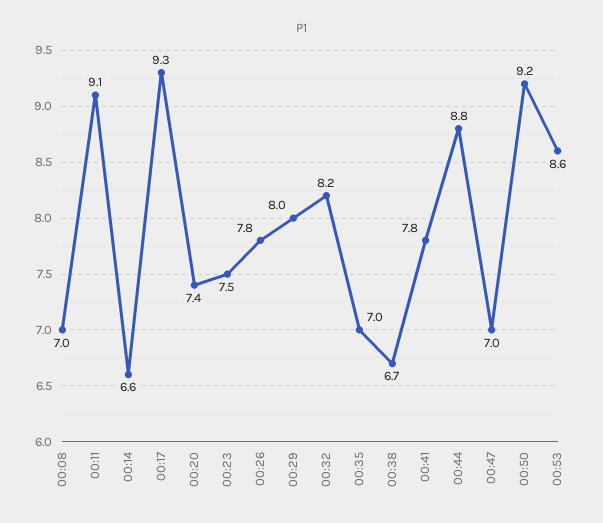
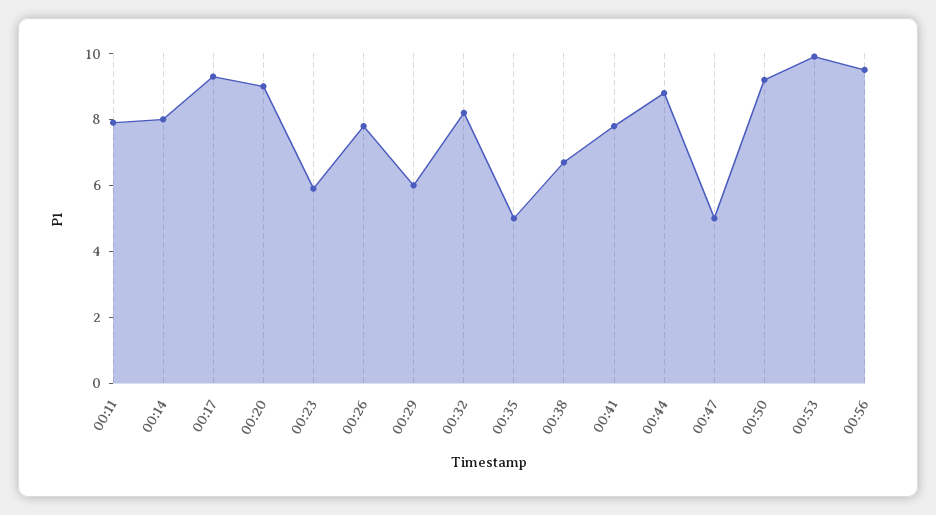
00:08: 7 -> none
00:11: 9.1 -> 8
00:14: 6.6 -> 8
00:20: 7.4 -> 9
00:23: 7.5 -> 6
00:29: 8 -> 6
00:35: 7 -> 5
00:47: 7 -> 5
00:53: 8.6 -> 10
00:56: none -> 9.5

